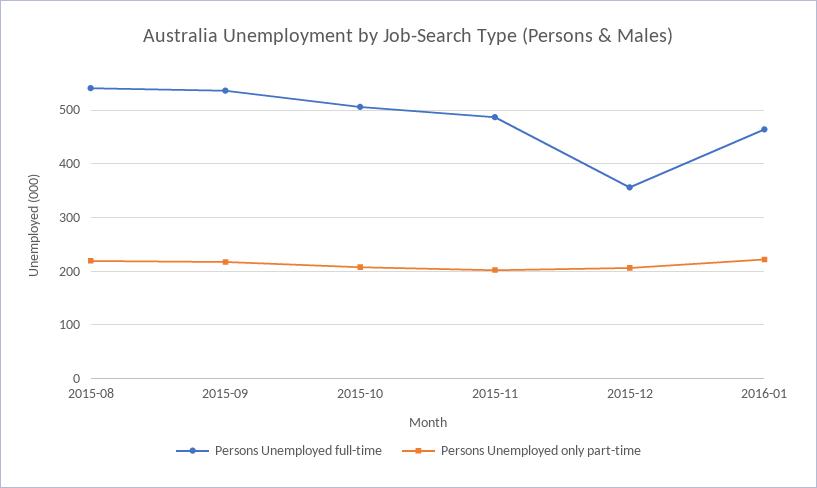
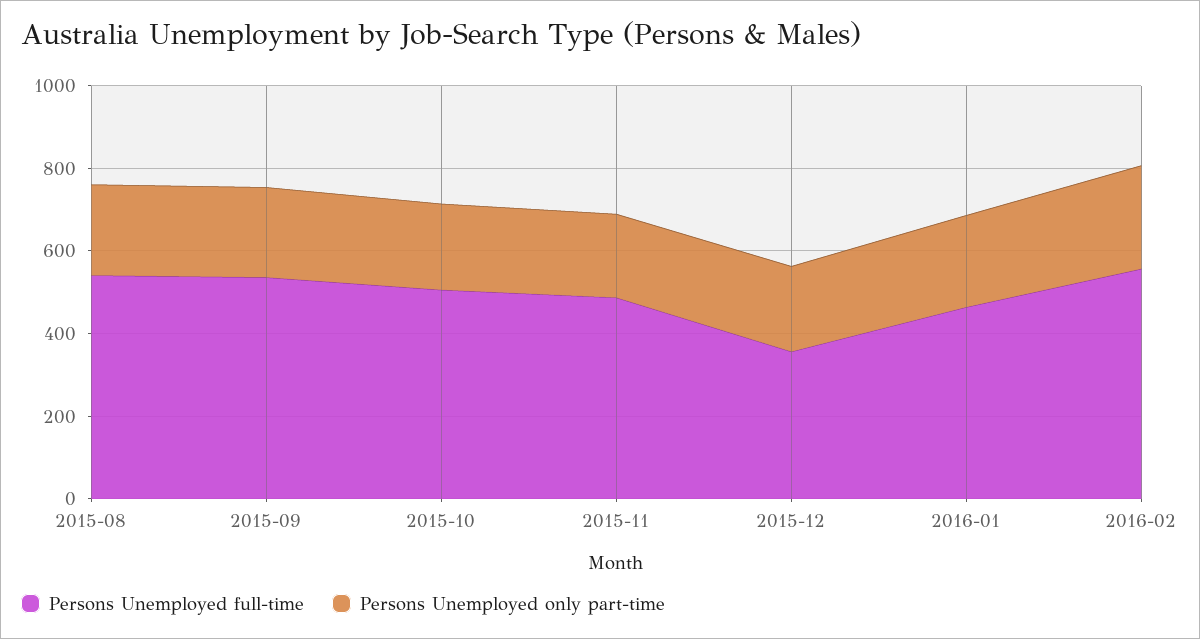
Persons Unemployed full-time, 2016-02: none -> 550
Persons Unemployed only part-time, 2016-02: none -> 250

